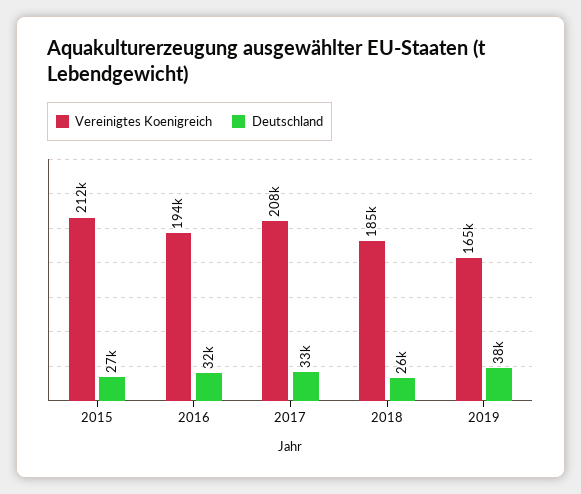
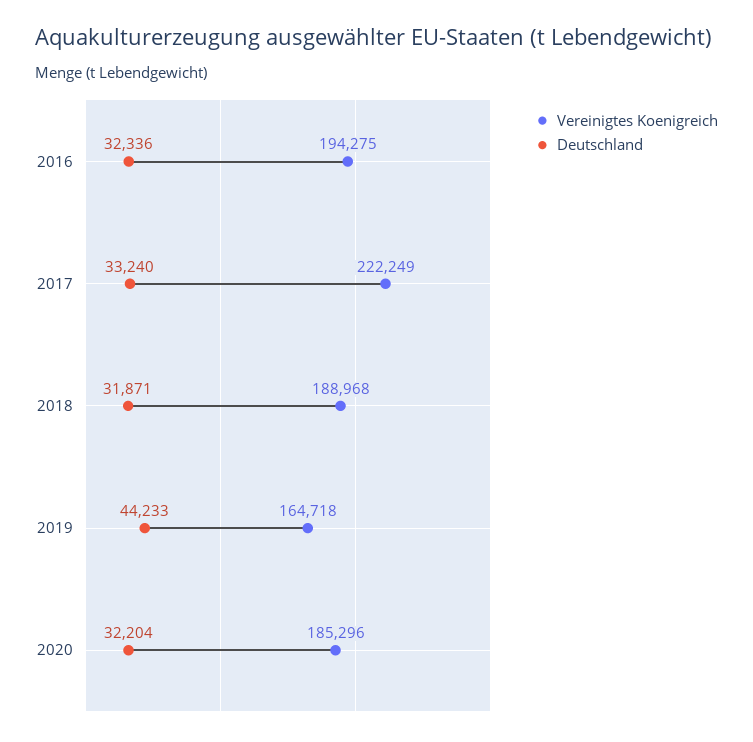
Vereinigtes Koenigreich, 2015: 212000 -> none
Deutschland, 2015: 27000 -> none
Vereinigtes Koenigreich, 2017: 208000 -> 222249
Vereinigtes Koenigreich, 2018: 185000 -> 188968
Deutschland, 2018: 26000 -> 31871
Deutschland, 2019: 38000 -> 44233
Vereinigtes Koenigreich, 2020: none -> 185296
Deutschland, 2020: none -> 32204

